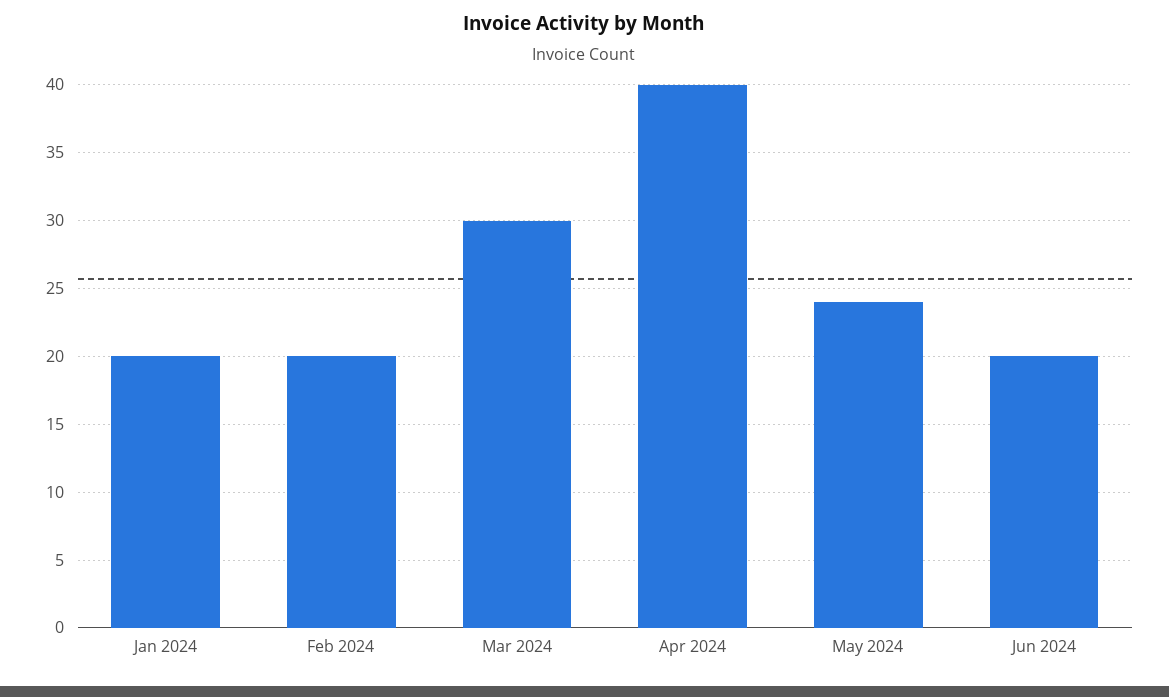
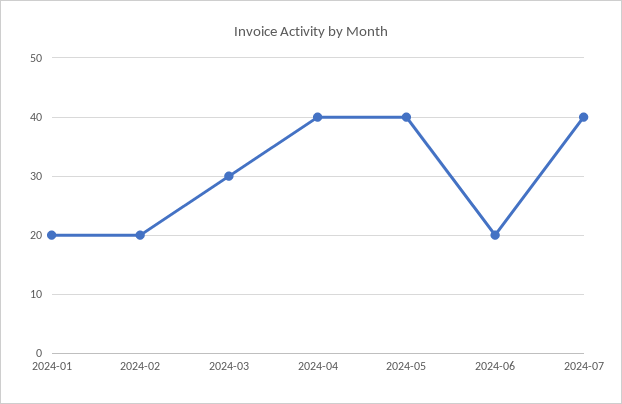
May 2024: 24 -> 40
2024-07: none -> 40

